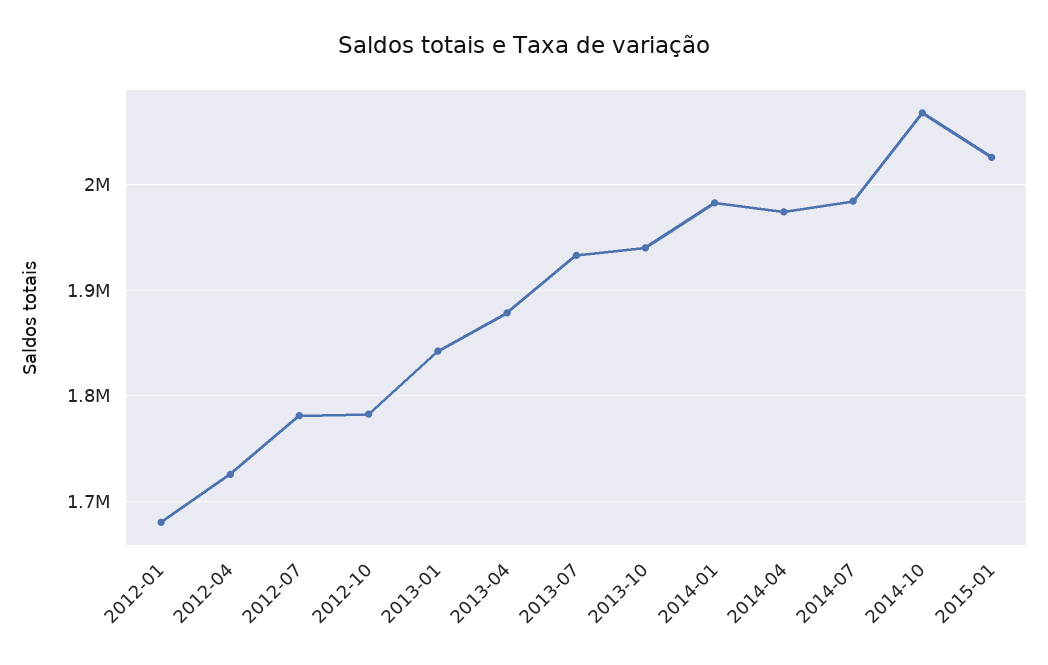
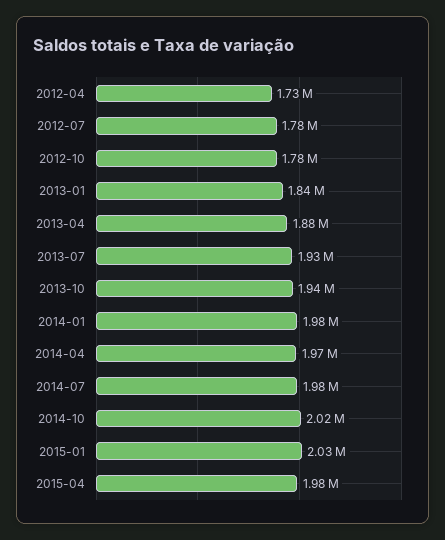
2012-01: 1680000 -> none
2014-10: 2070000 -> 2020000
2015-04: none -> 1980000

